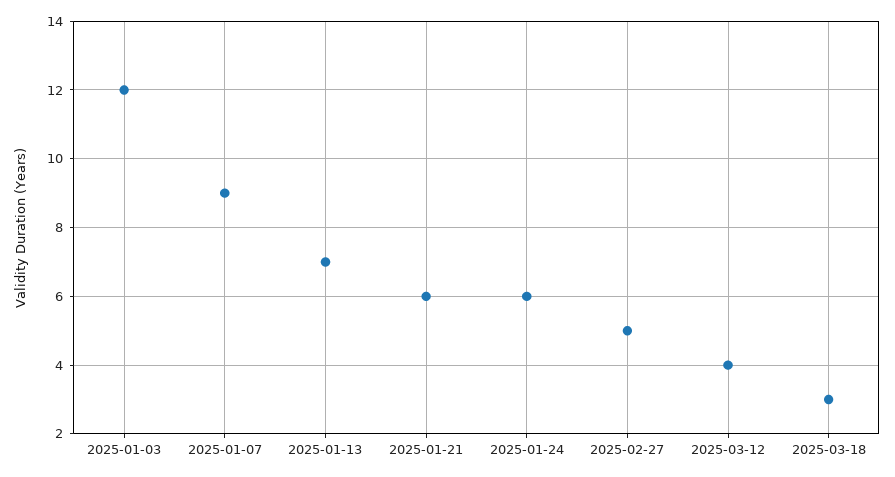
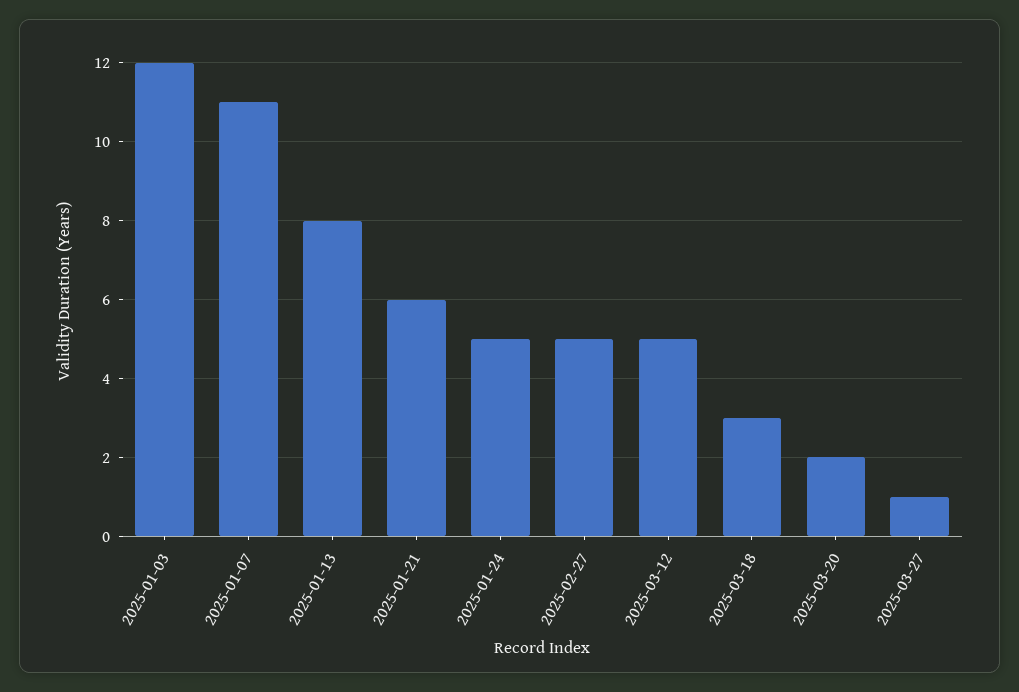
2025-01-07: 9 -> 11
2025-01-13: 7 -> 8
2025-01-24: 6 -> 5
2025-03-12: 4 -> 5
2025-03-20: none -> 2
2025-03-27: none -> 1

